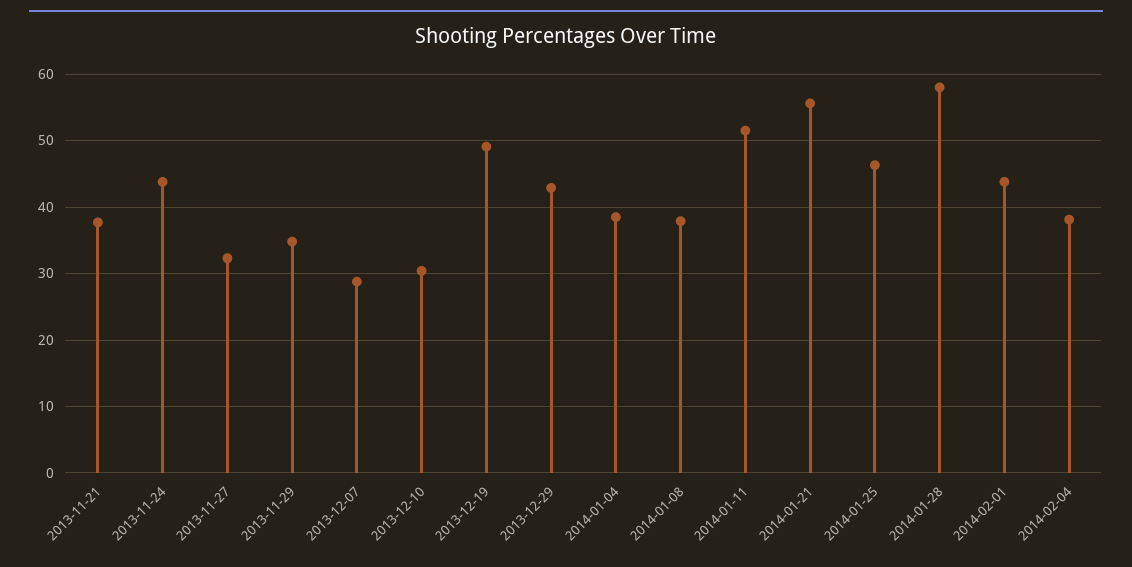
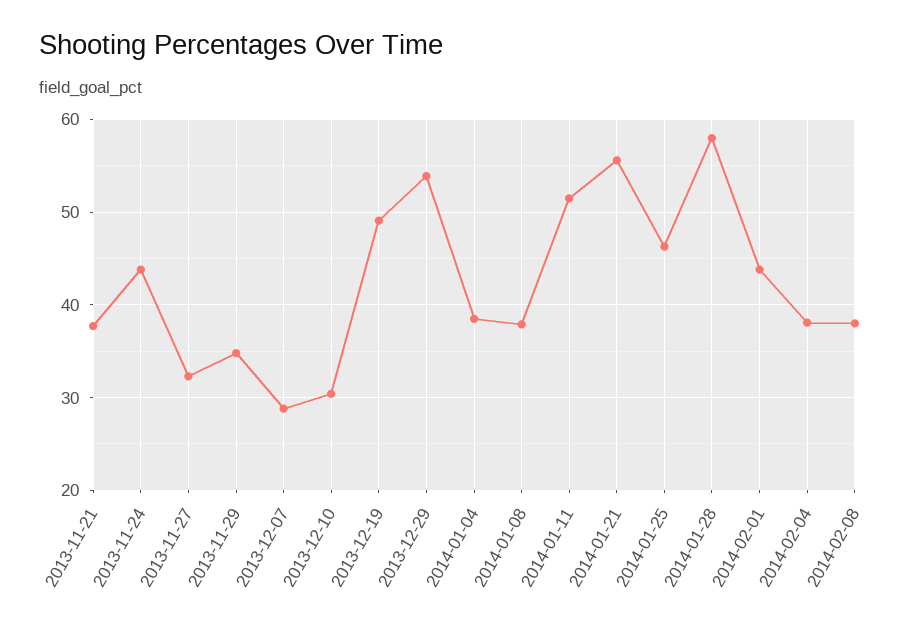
2013-12-29: 43 -> 54
2014-02-08: none -> 38

